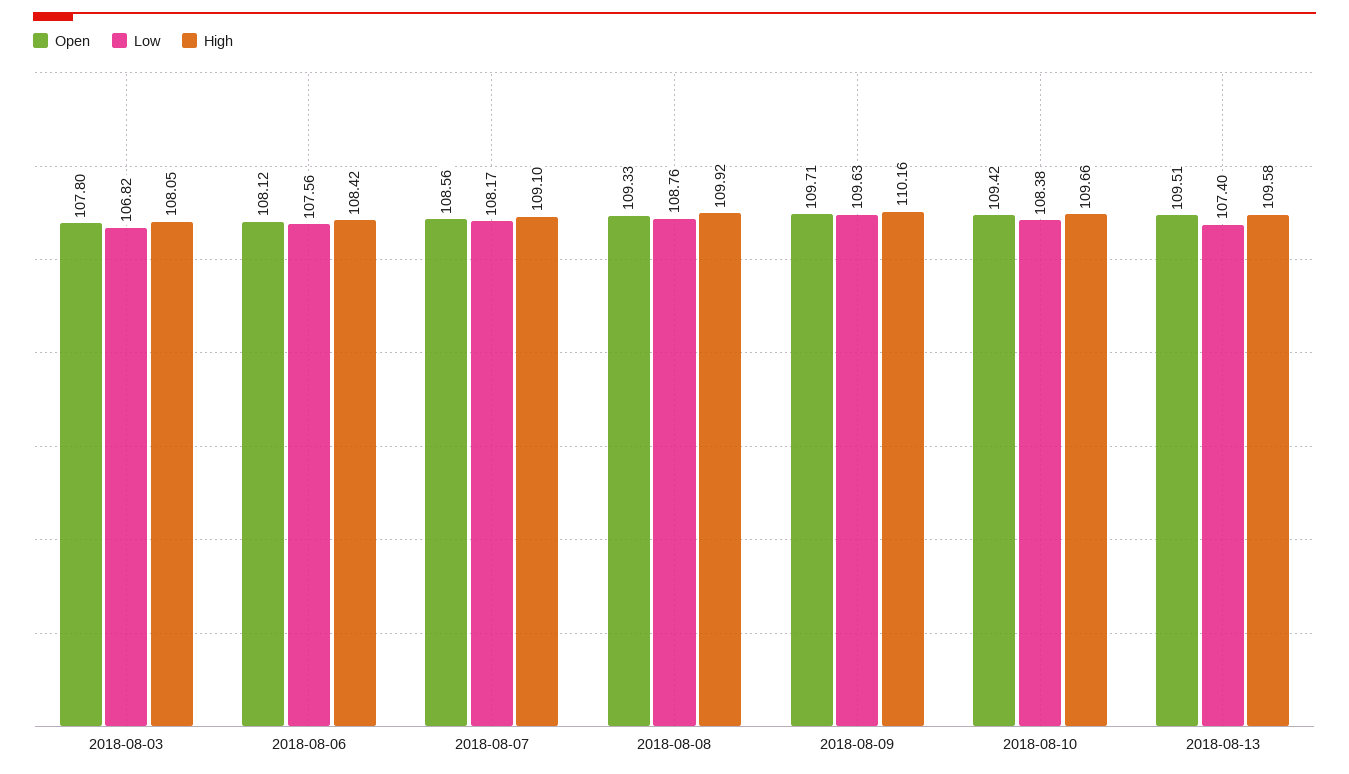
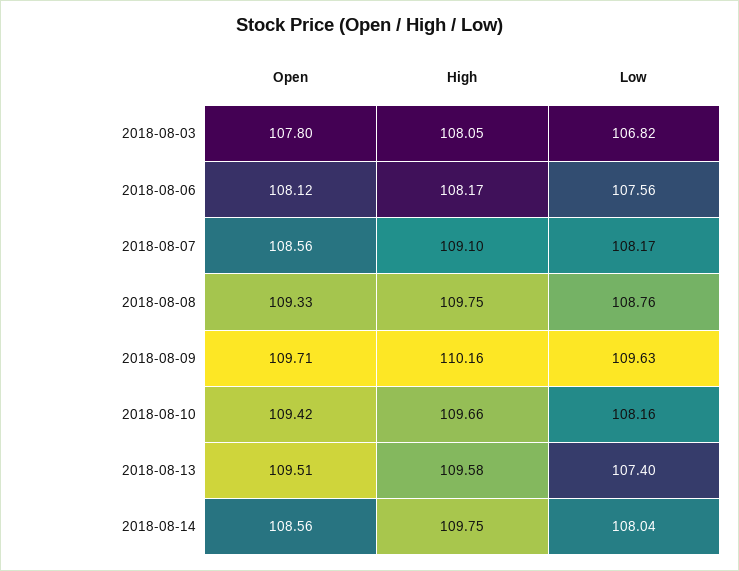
High, 2018-08-06: 108.42 -> 108.17
High, 2018-08-08: 109.92 -> 109.75
Low, 2018-08-10: 108.38 -> 108.16
Open, 2018-08-14: none -> 108.56
High, 2018-08-14: none -> 109.75
Low, 2018-08-14: none -> 108.04

